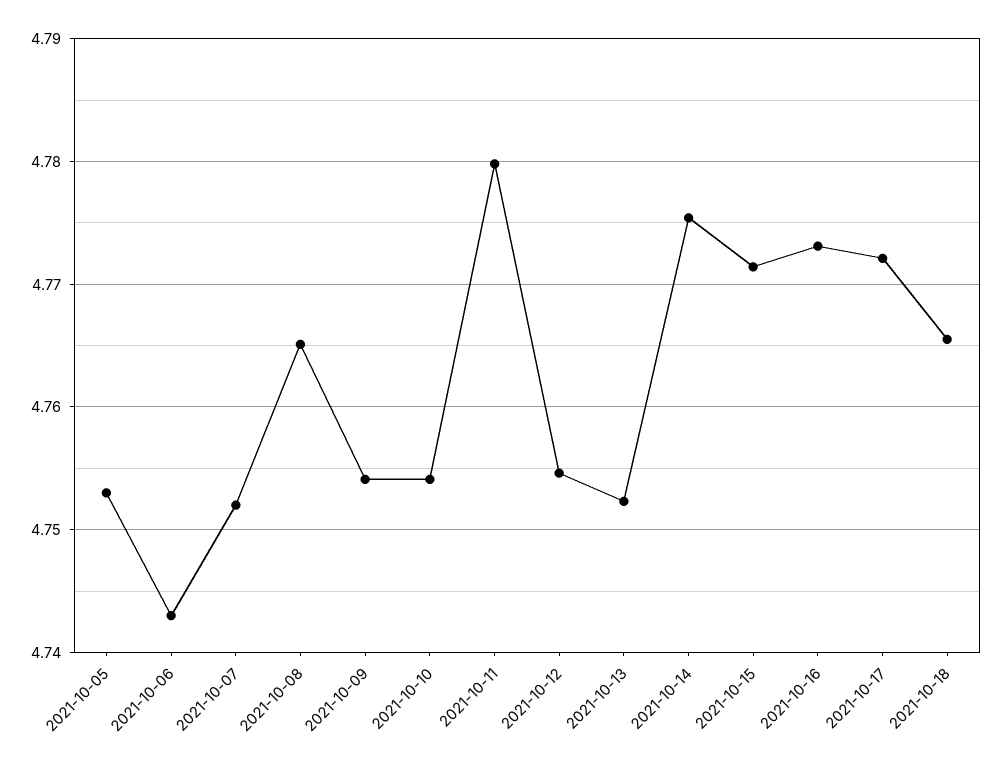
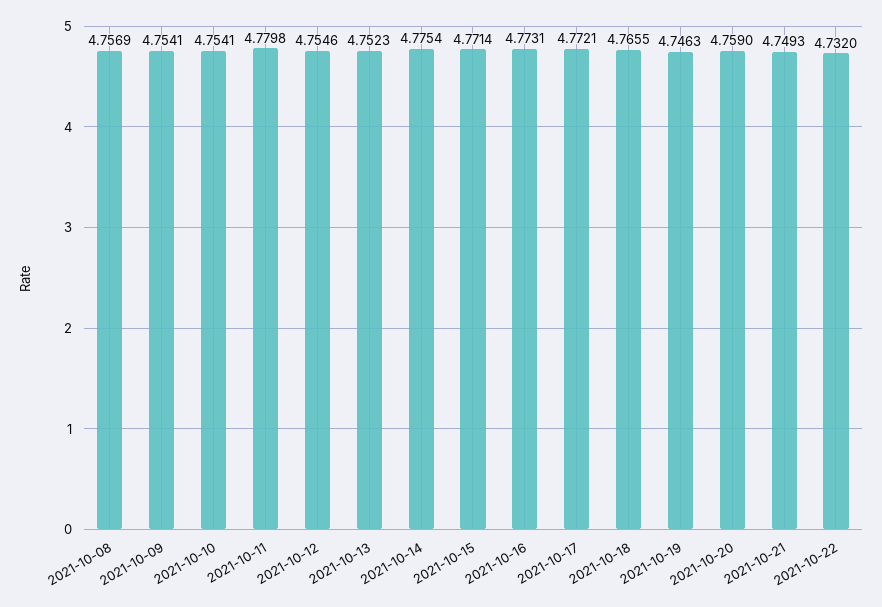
2021-10-05: 4.753 -> none
2021-10-06: 4.743 -> none
2021-10-07: 4.752 -> none
2021-10-08: 4.765 -> 4.7569
2021-10-19: none -> 4.7463
2021-10-20: none -> 4.759
2021-10-21: none -> 4.7493
2021-10-22: none -> 4.732

